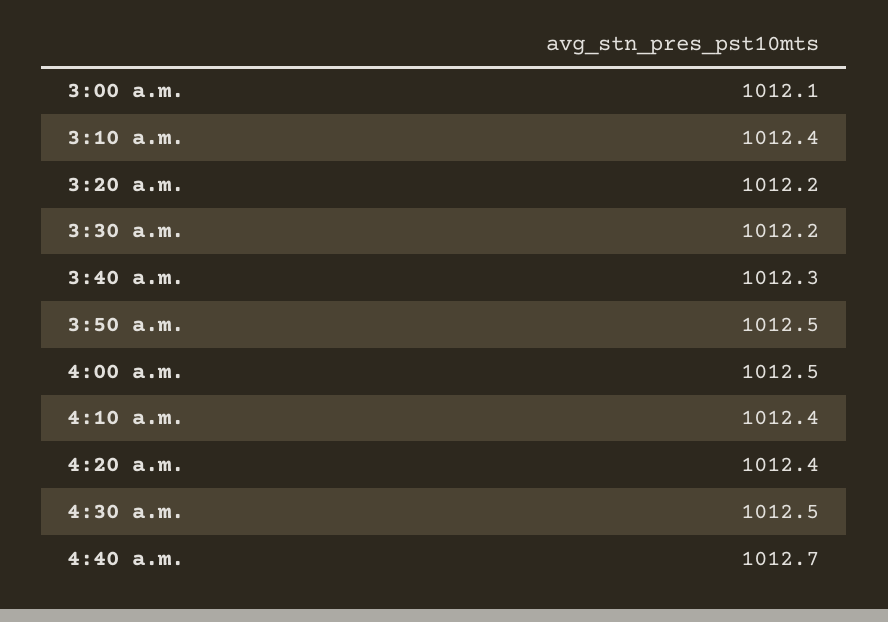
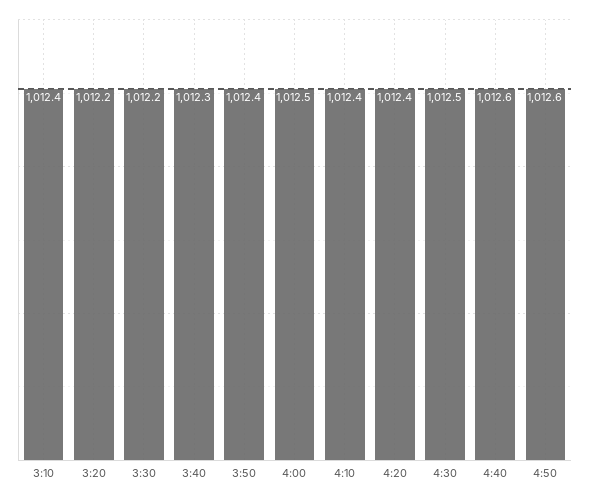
3:00 a.m.: 1012.1 -> none
3:50 a.m.: 1012.5 -> 1012.4
4:40 a.m.: 1012.7 -> 1012.6
4:50: none -> 1012.6

